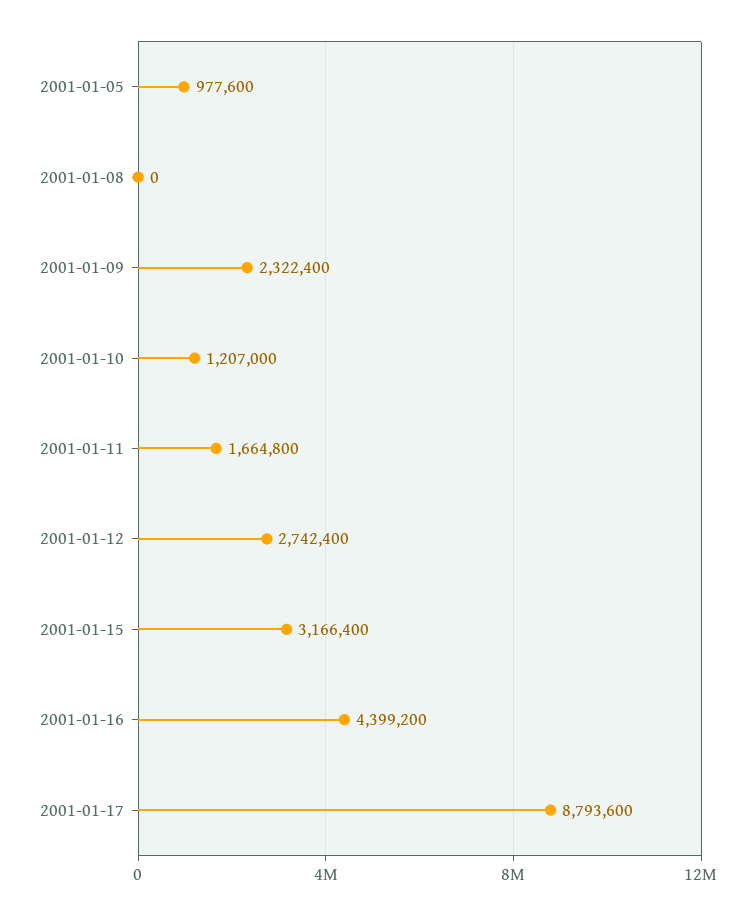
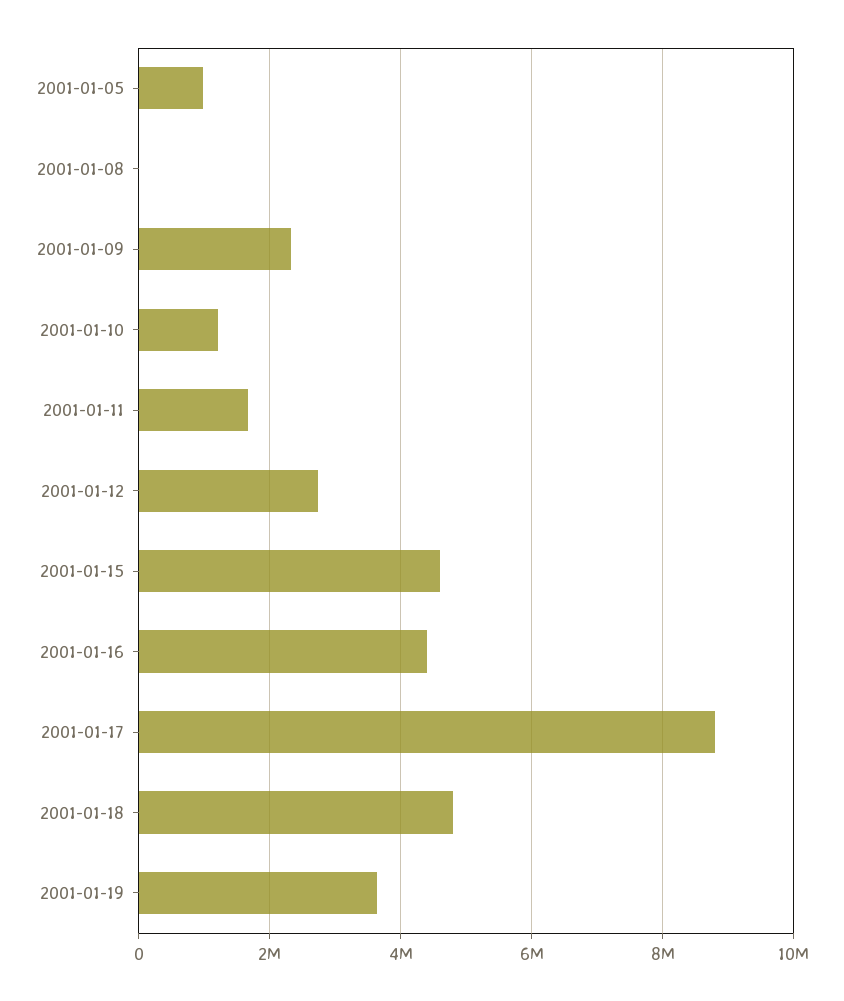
2001-01-15: 3166400 -> 4600000
2001-01-18: none -> 4800000
2001-01-19: none -> 3600000

